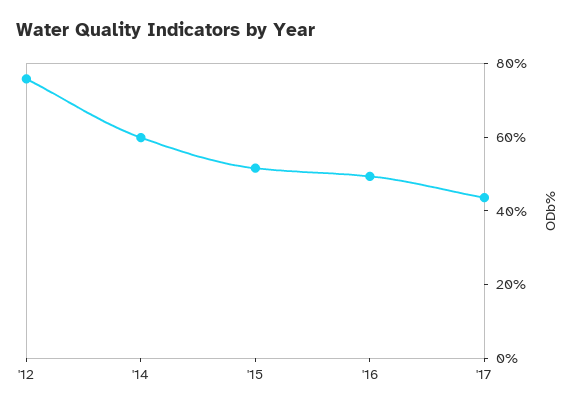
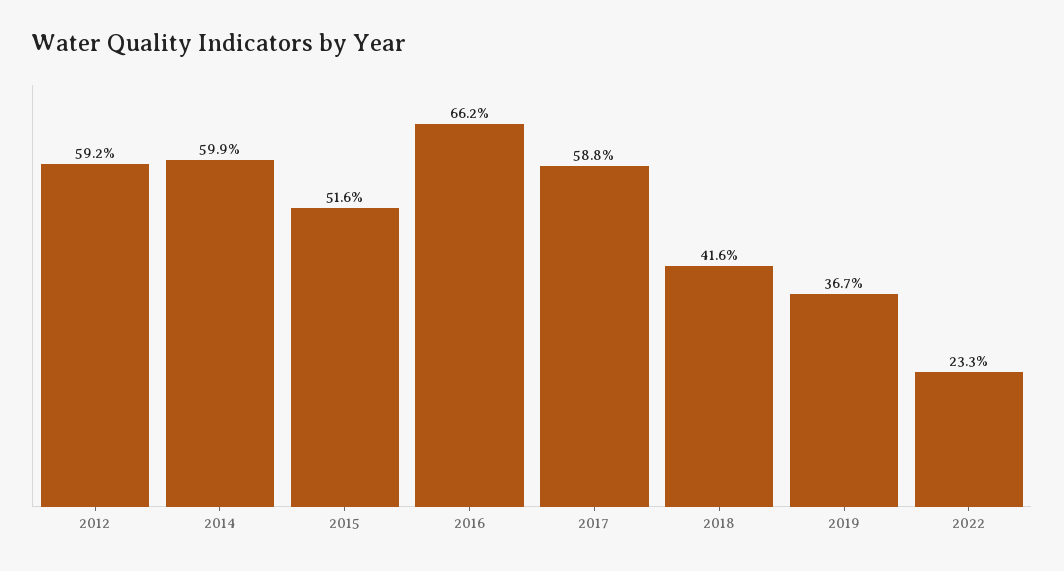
'12: 75 -> 59.2
'16: 50 -> 66.2
'17: 45 -> 58.8
2018: none -> 41.6
2019: none -> 36.7
2022: none -> 23.3

